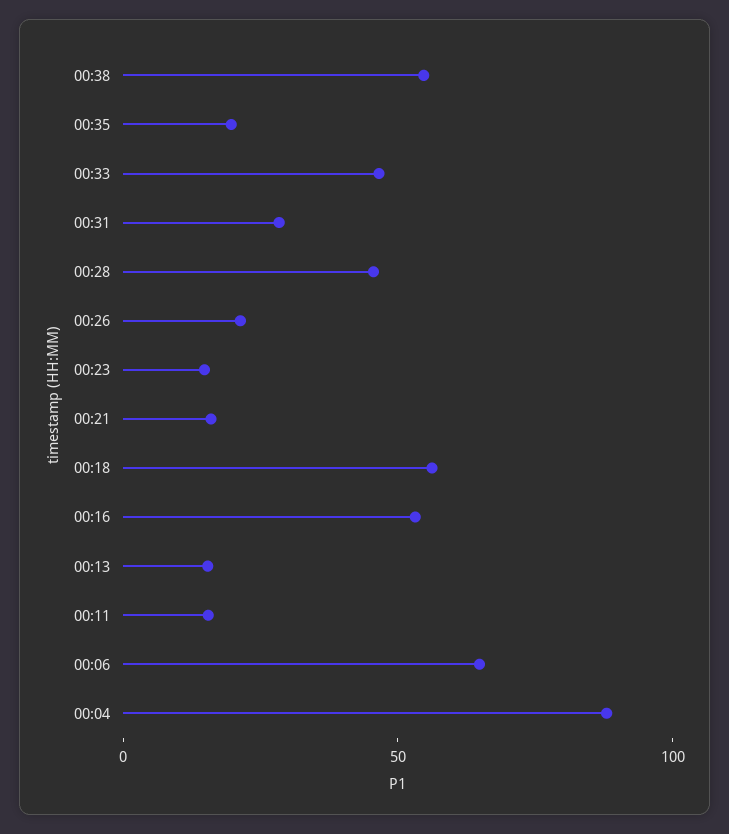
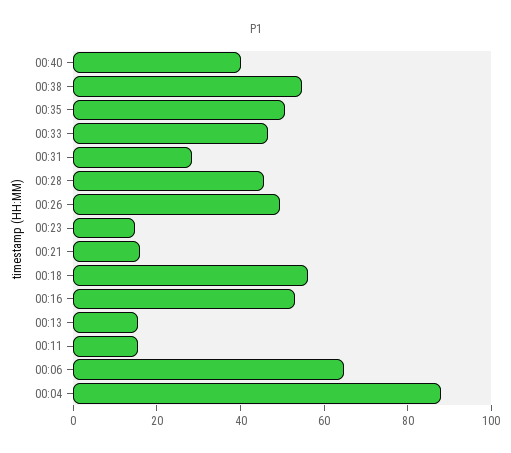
00:35: 20 -> 50
00:26: 20 -> 50
00:40: none -> 40

